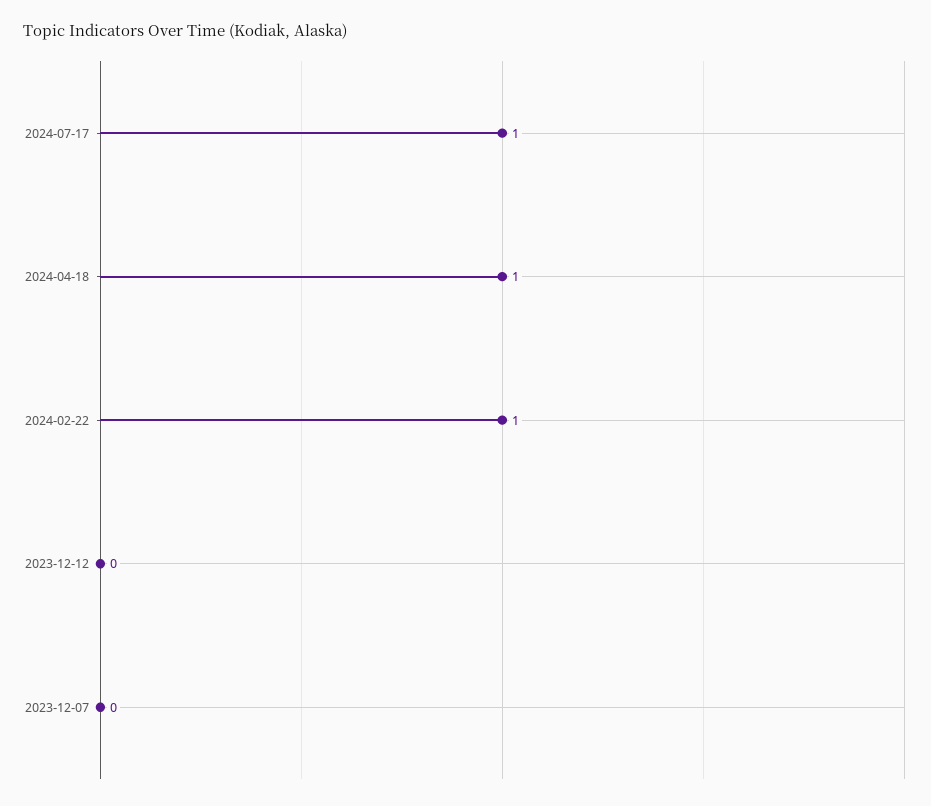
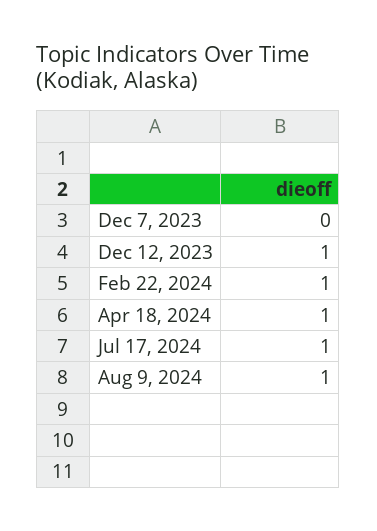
2023-12-12: 0 -> 1
Aug 9, 2024: none -> 1

